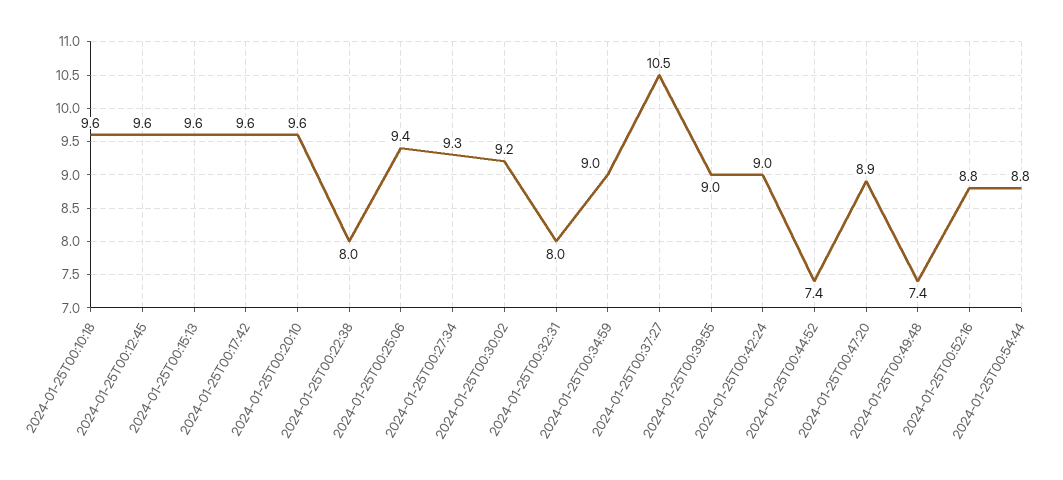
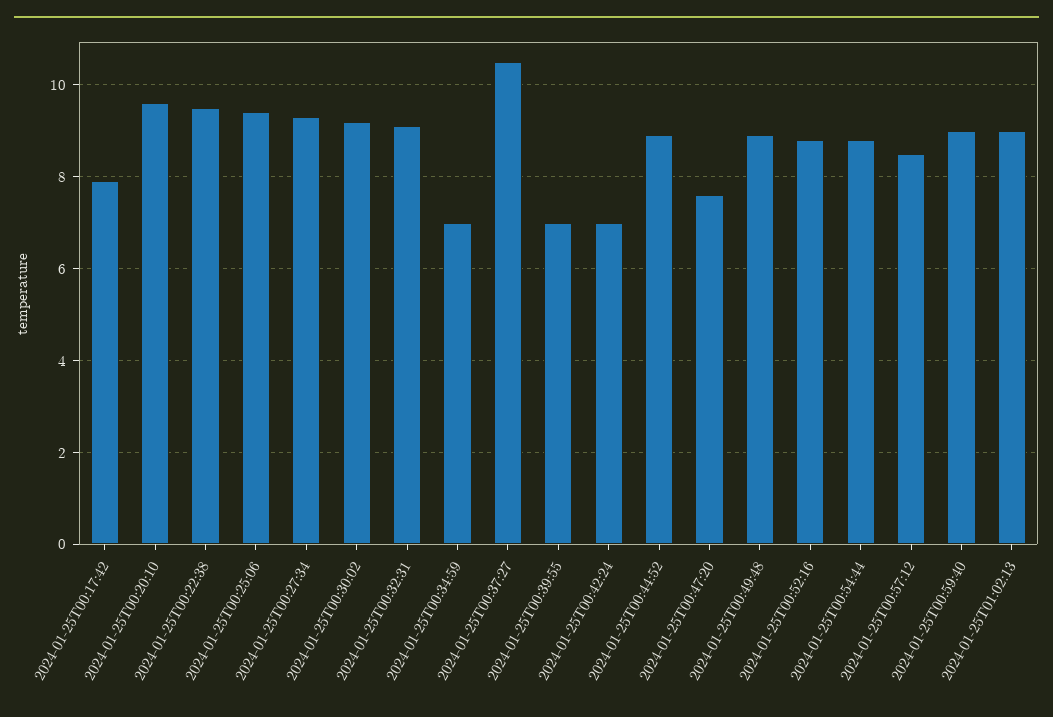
2024-01-25T00:10:18: 9.6 -> none
2024-01-25T00:12:45: 9.6 -> none
2024-01-25T00:15:13: 9.6 -> none
2024-01-25T00:17:42: 9.6 -> 8
2024-01-25T00:22:38: 8 -> 9.5
2024-01-25T00:32:31: 8 -> 9
2024-01-25T00:34:59: 9 -> 7
2024-01-25T00:39:55: 9 -> 7
2024-01-25T00:42:24: 9 -> 7
2024-01-25T00:44:52: 7.4 -> 9
2024-01-25T00:47:20: 8.9 -> 7.5
2024-01-25T00:49:48: 7.4 -> 9
2024-01-25T00:57:12: none -> 8.5
2024-01-25T00:59:40: none -> 9
2024-01-25T01:02:13: none -> 9

